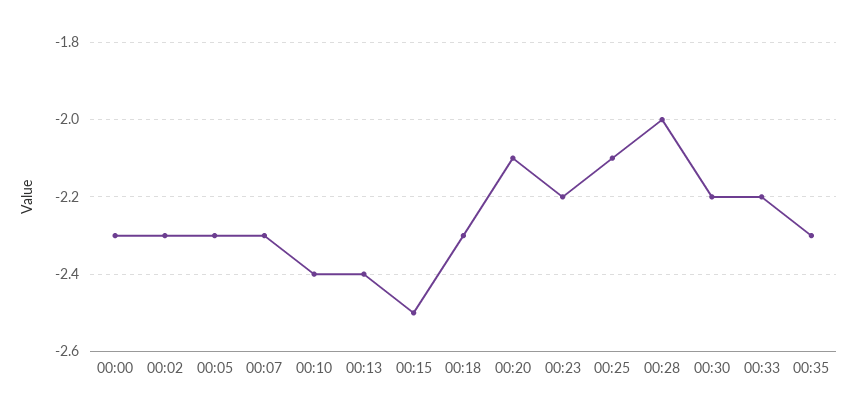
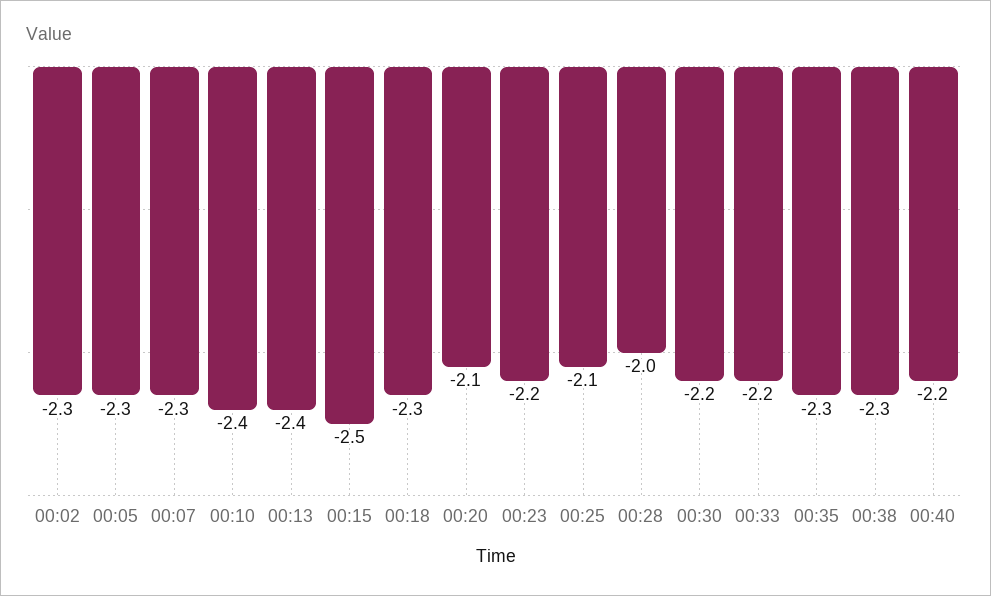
00:00: -2.3 -> none
00:38: none -> -2.3
00:40: none -> -2.2

